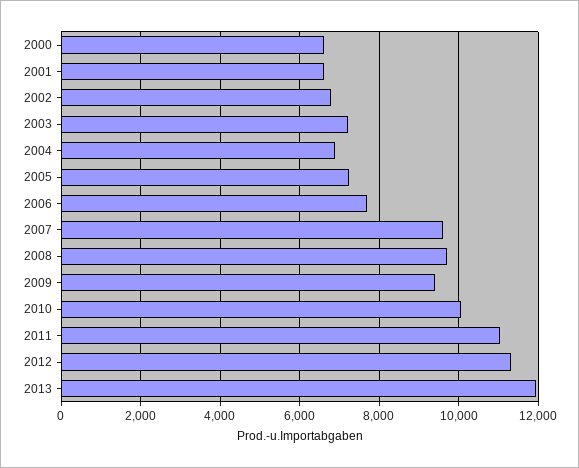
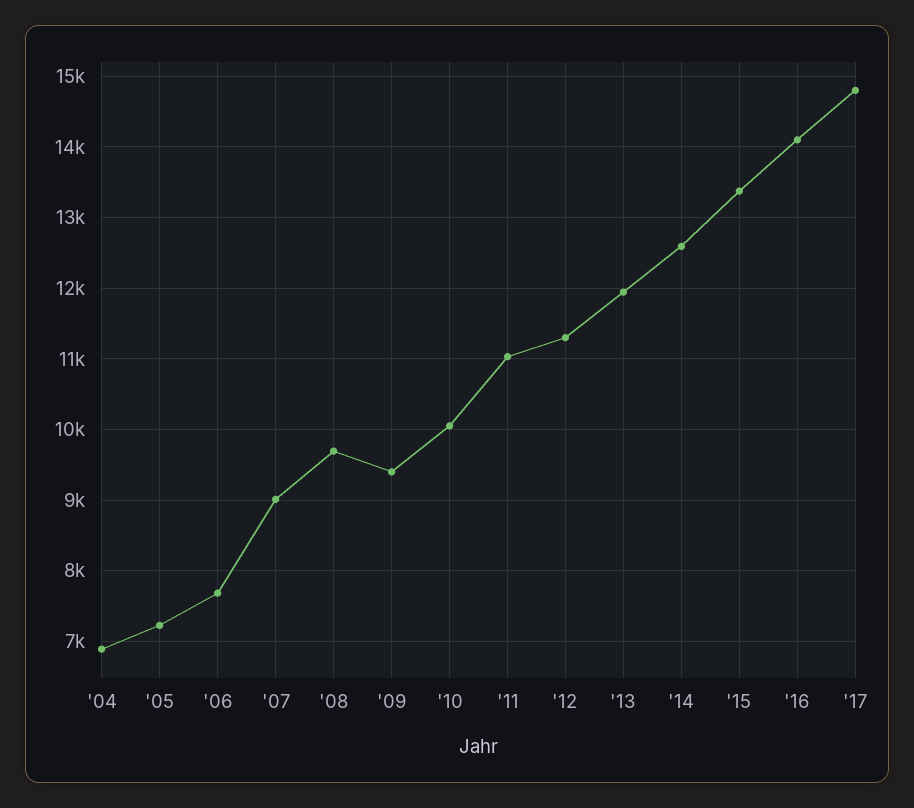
2000: 6600 -> none
2001: 6600 -> none
2002: 6800 -> none
2003: 7200 -> none
2007: 9600 -> 9000
'14: none -> 12600
'15: none -> 13400
'16: none -> 14100
'17: none -> 14800

